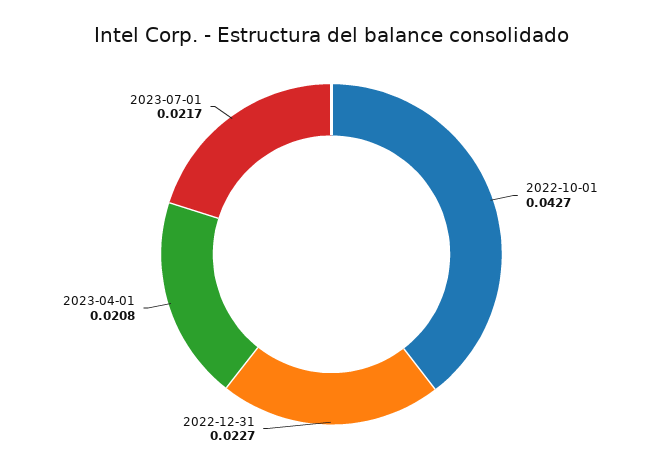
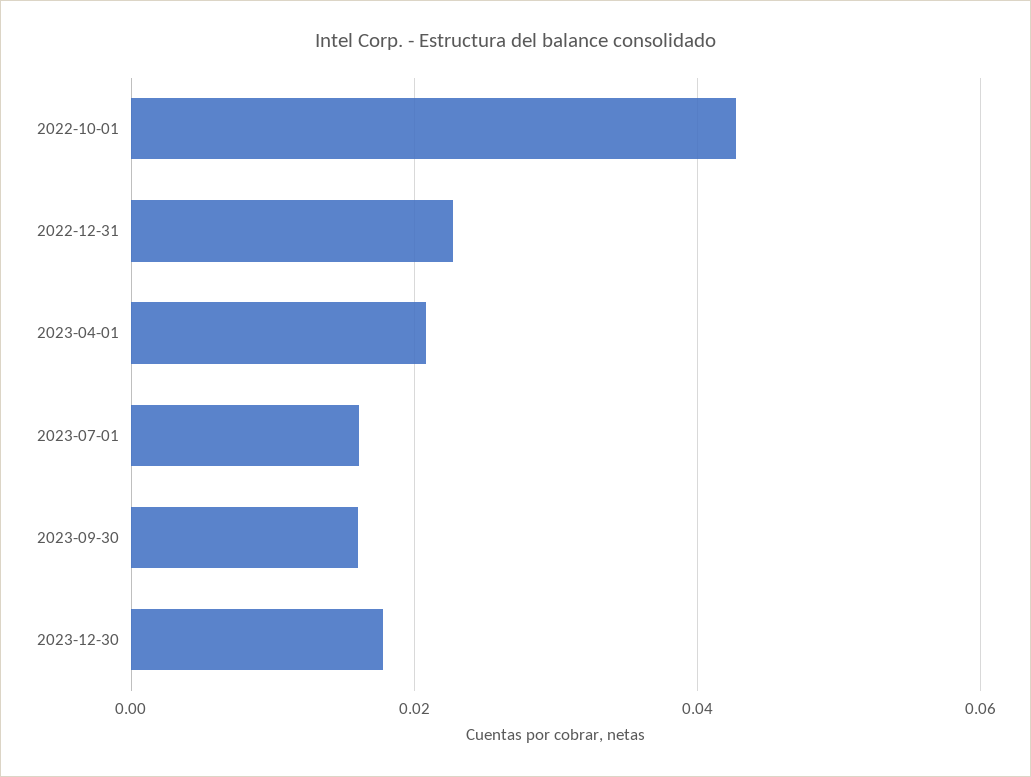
2023-07-01: 0.0217 -> 0.016
2023-09-30: none -> 0.016
2023-12-30: none -> 0.018

